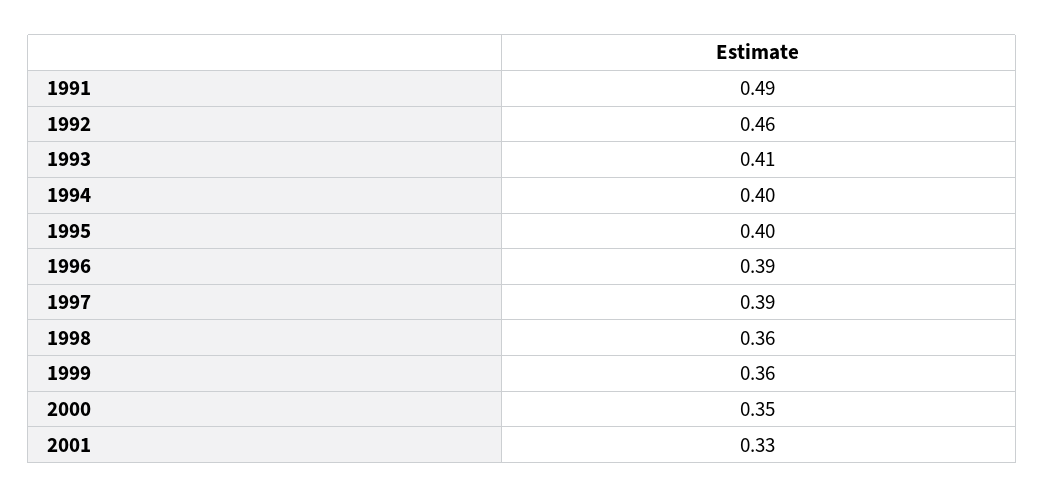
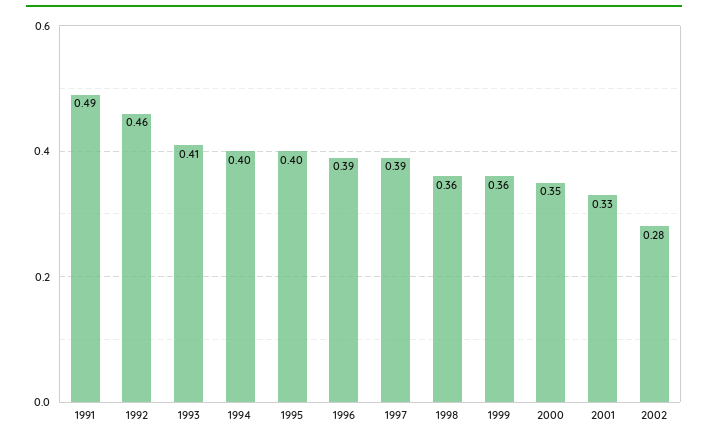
2002: none -> 0.28

